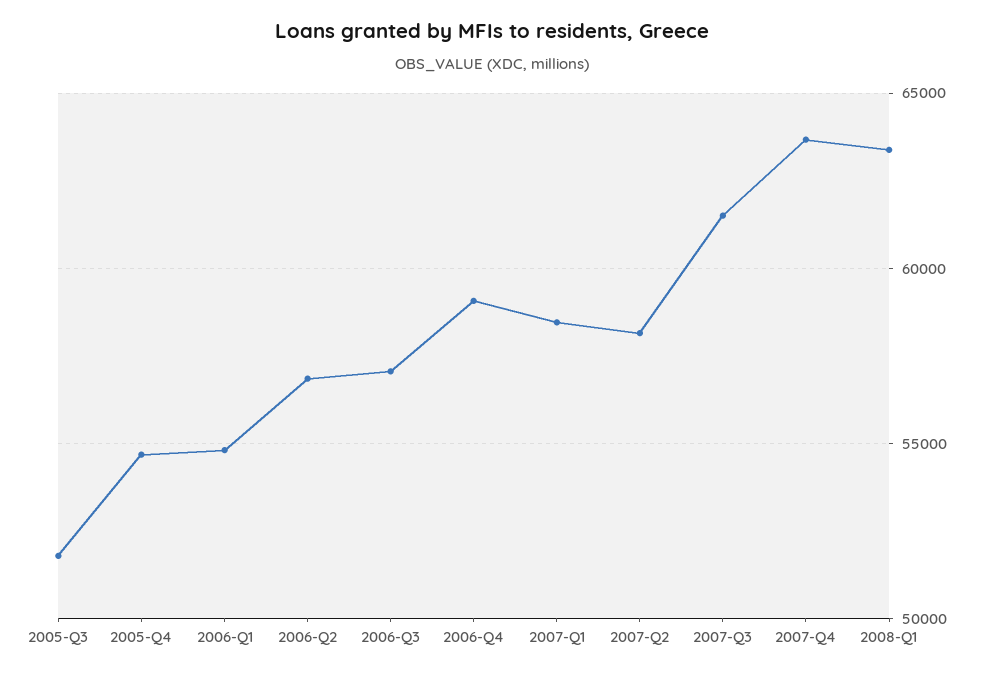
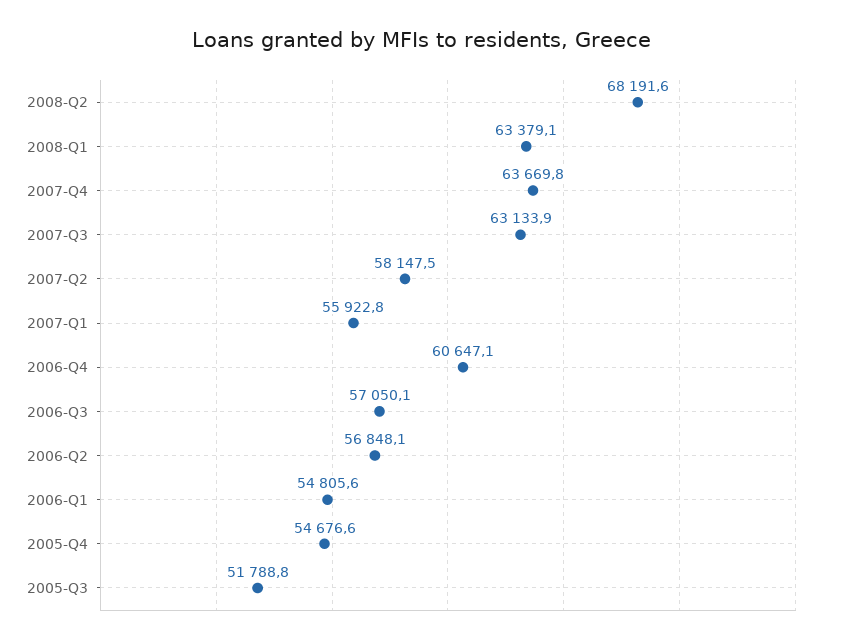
2006-Q4: 59000 -> 60647.1
2007-Q1: 58500 -> 55922.8
2007-Q3: 61500 -> 63133.9
2008-Q2: none -> 68191.6

